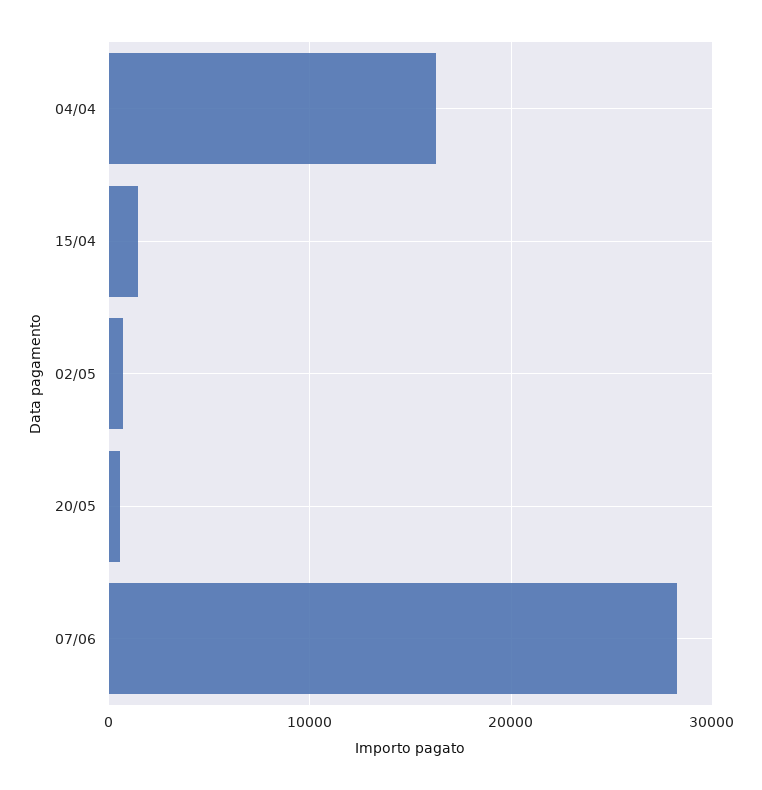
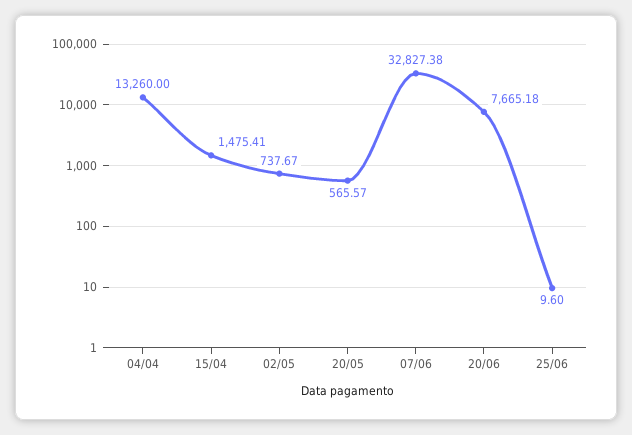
04/04: 16000 -> 13260
07/06: 28000 -> 32827.38
20/06: none -> 7665.18
25/06: none -> 9.6

